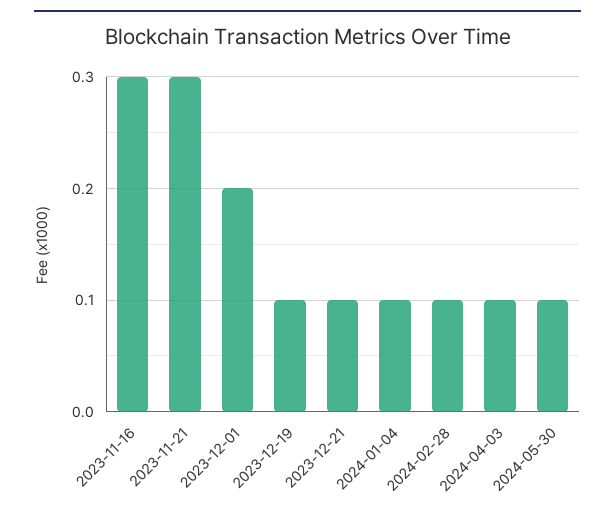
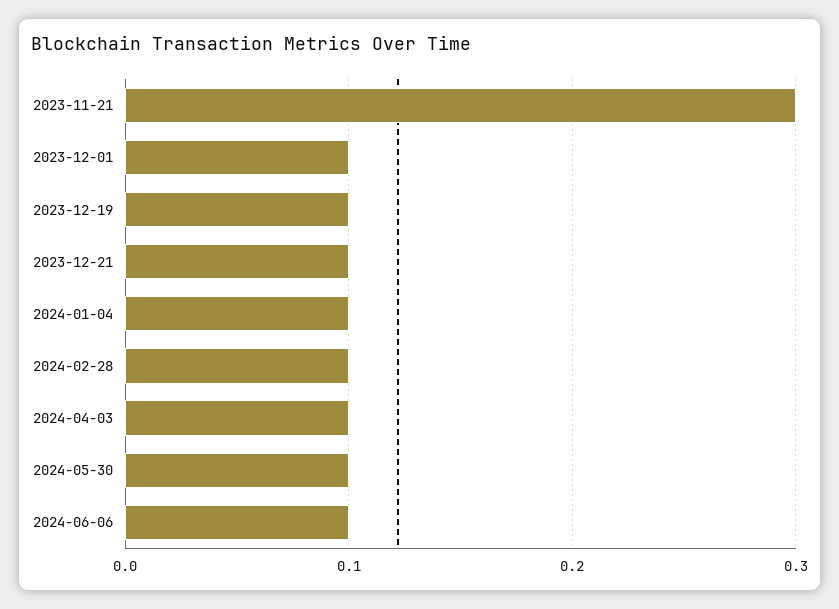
2023-11-16: 0.3 -> none
2023-12-01: 0.2 -> 0.1
2024-06-06: none -> 0.1

